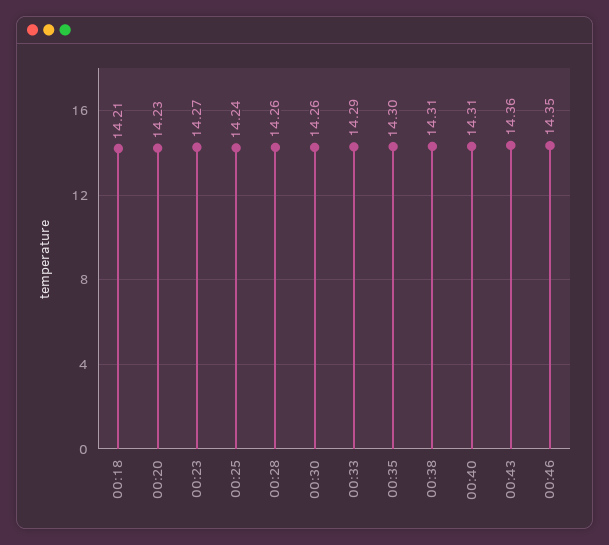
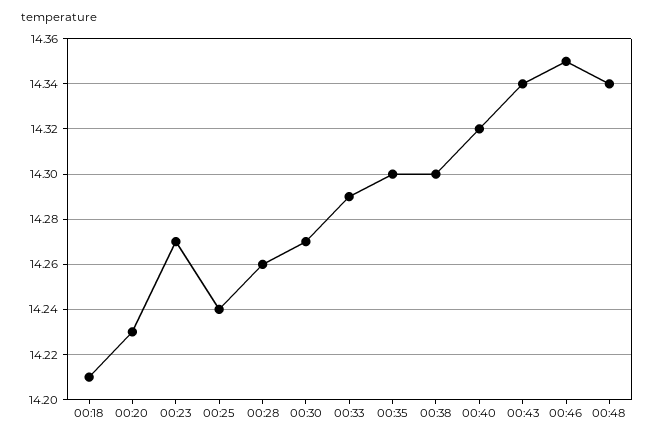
00:30: 14.26 -> 14.27
00:38: 14.31 -> 14.3
00:40: 14.31 -> 14.32
00:43: 14.36 -> 14.34
00:48: none -> 14.34

